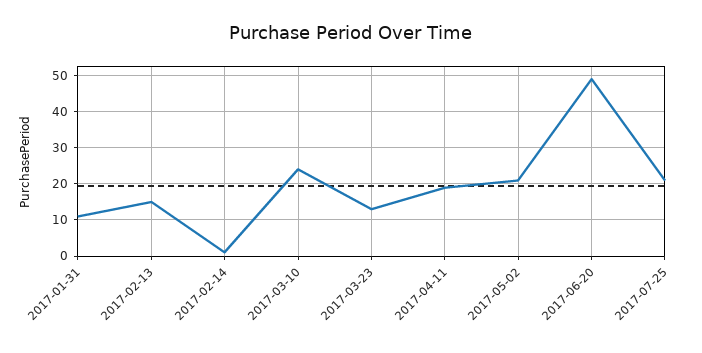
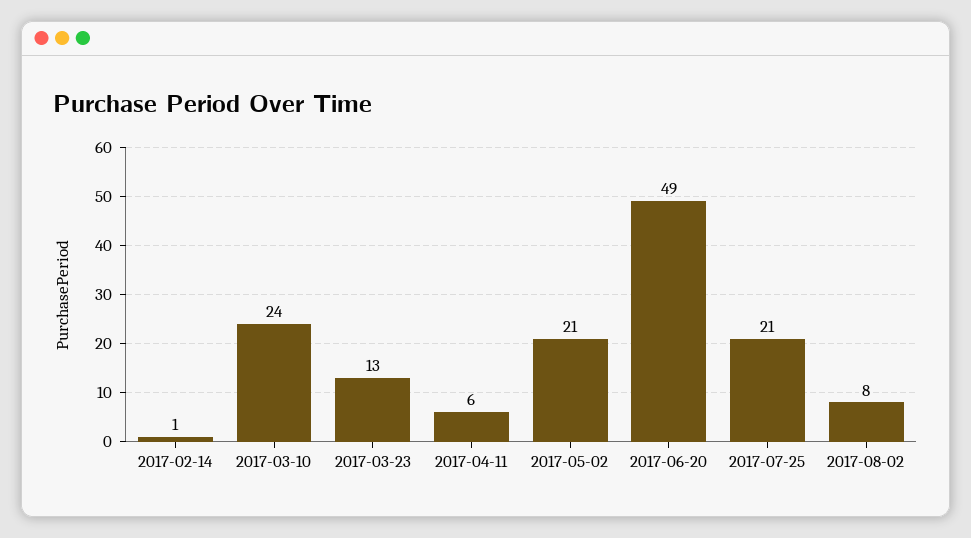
2017-01-31: 10 -> none
2017-02-13: 15 -> none
2017-04-11: 20 -> 6
2017-08-02: none -> 8

